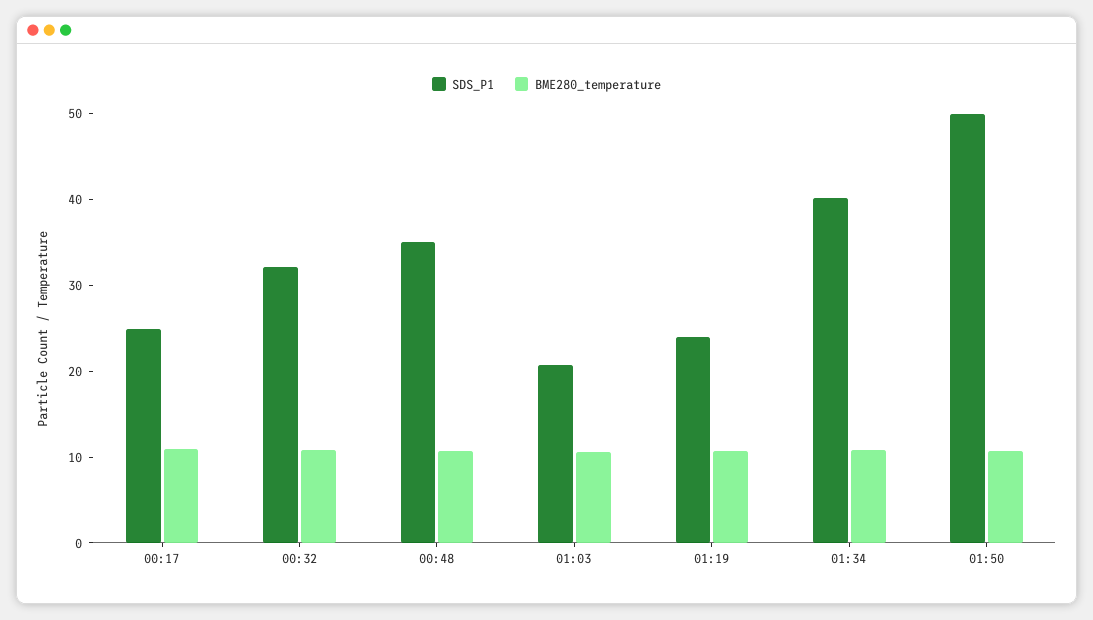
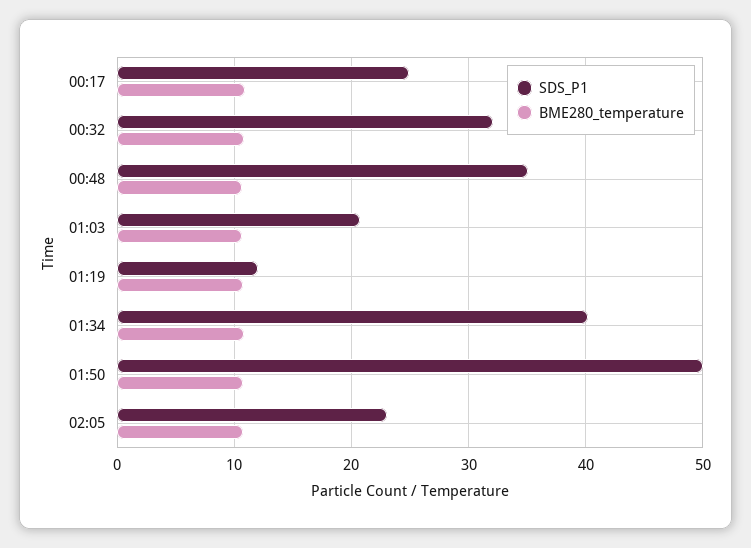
SDS_P1, 01:19: 24 -> 12
SDS_P1, 02:05: none -> 23
BME280_temperature, 02:05: none -> 11

